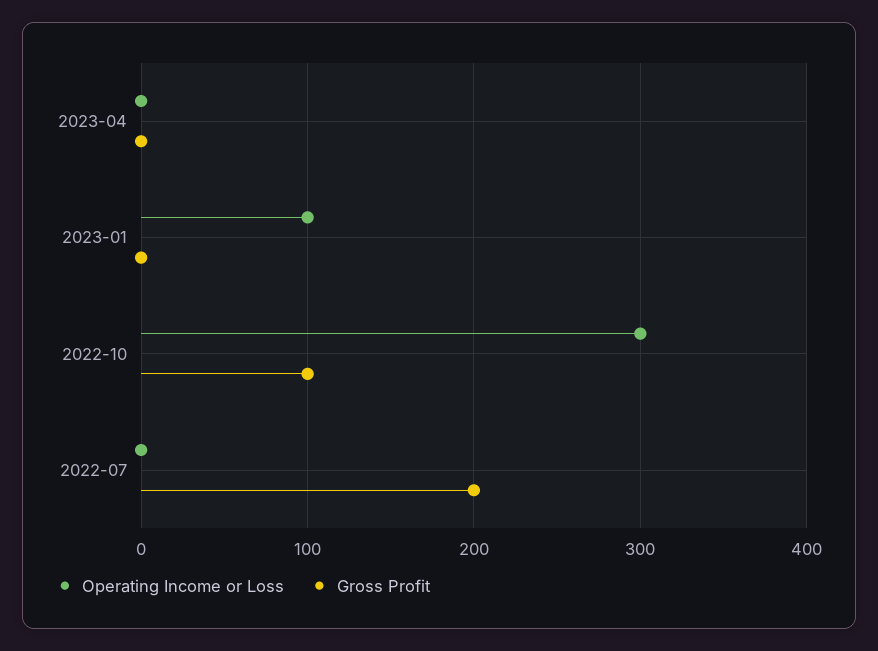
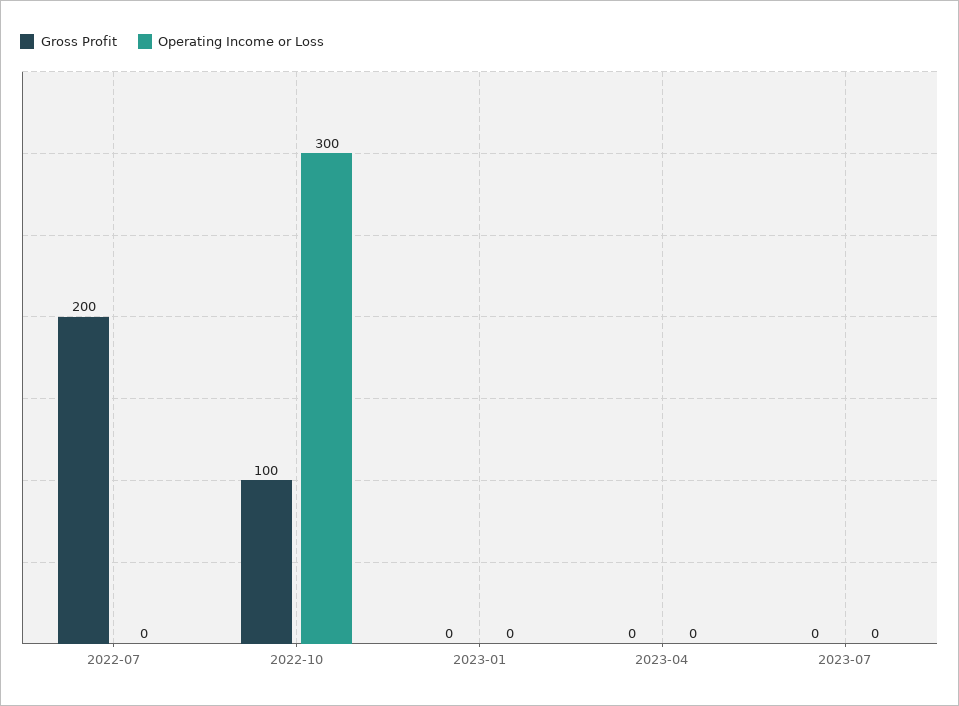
Operating Income or Loss, 2023-01: 100 -> 0
Gross Profit, 2023-07: none -> 0
Operating Income or Loss, 2023-07: none -> 0

